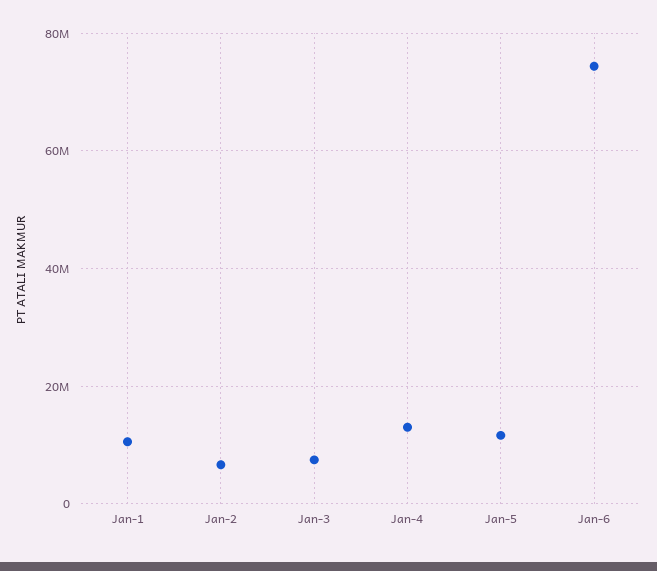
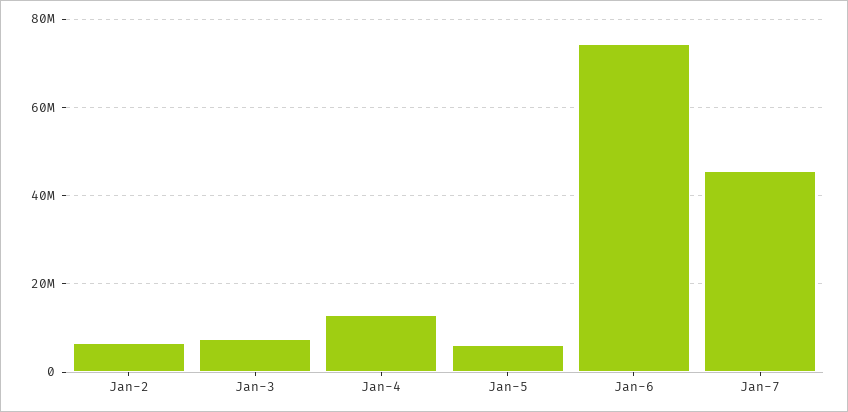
Jan-1: 10000000 -> none
Jan-5: 12000000 -> 6000000
Jan-7: none -> 46000000

